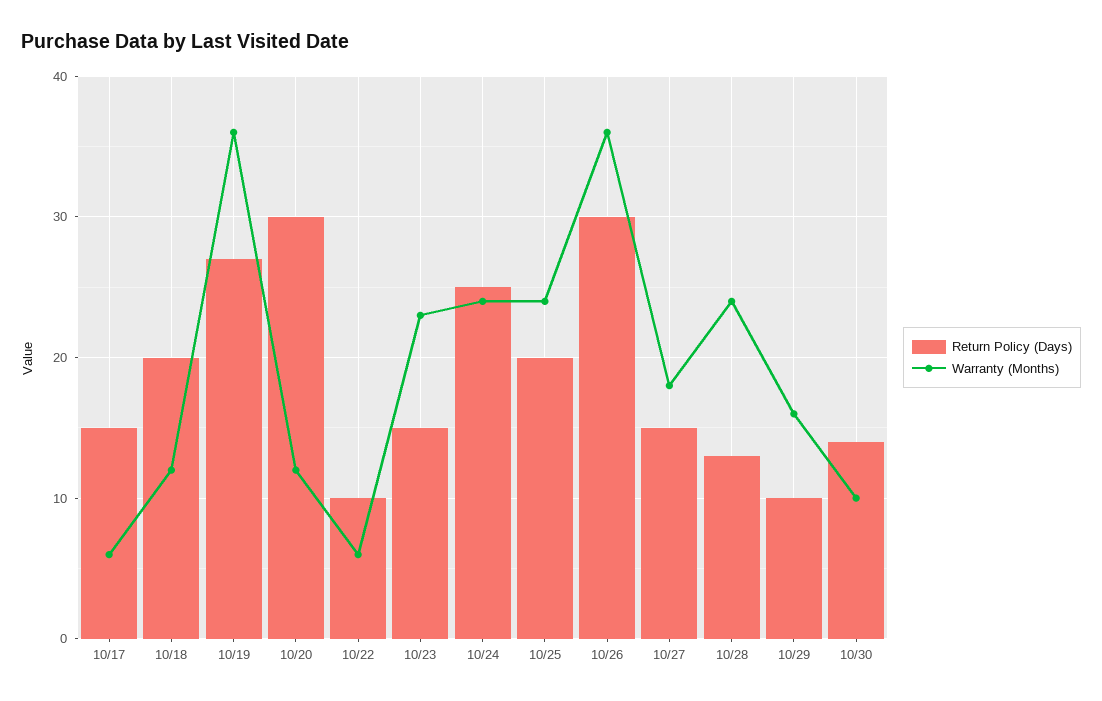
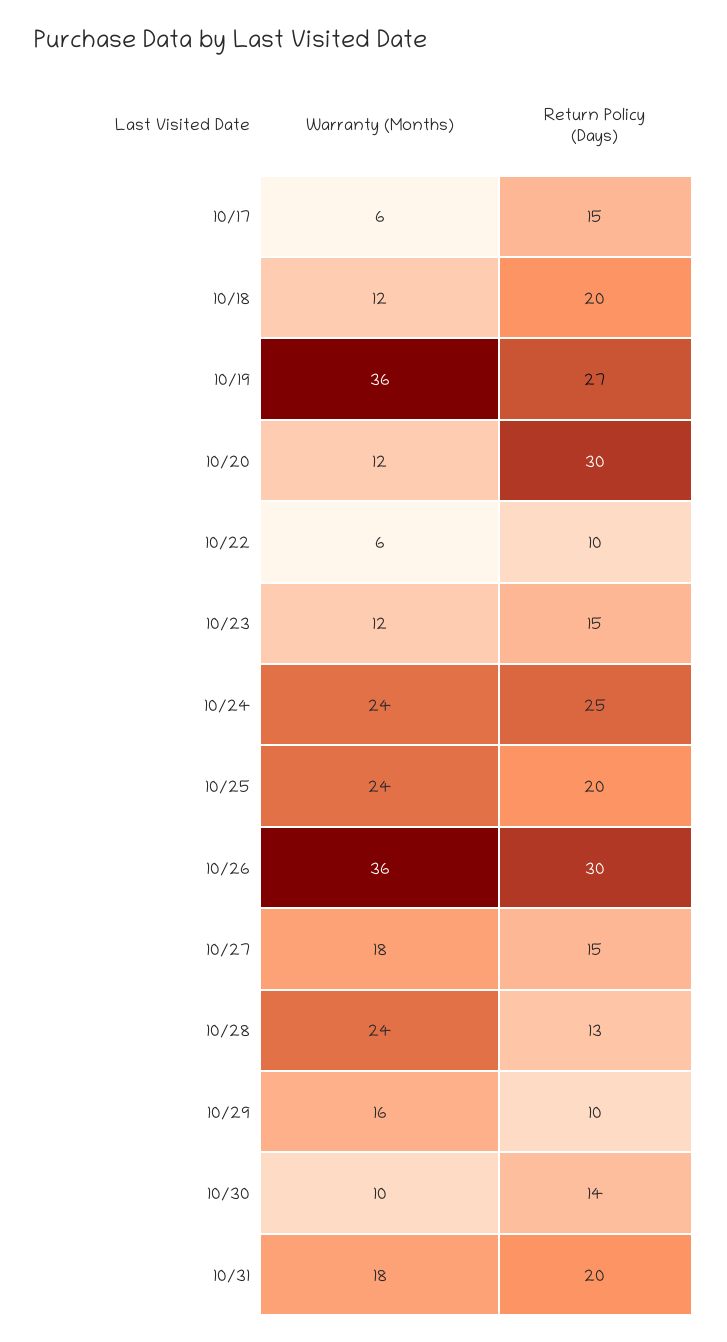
Warranty (Months), 10/23: 23 -> 12
Warranty (Months), 10/31: none -> 18
Return Policy (Days), 10/31: none -> 20

